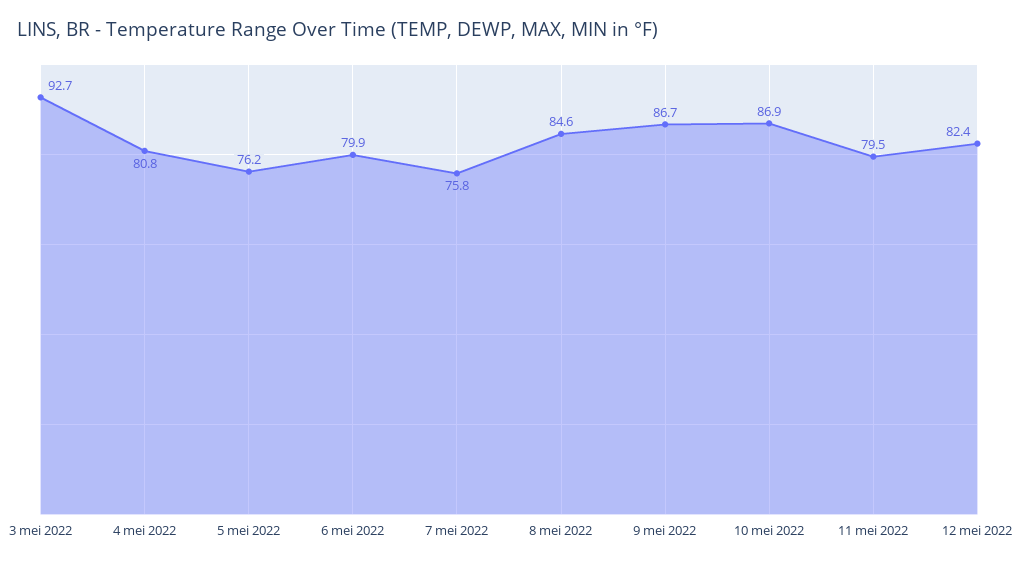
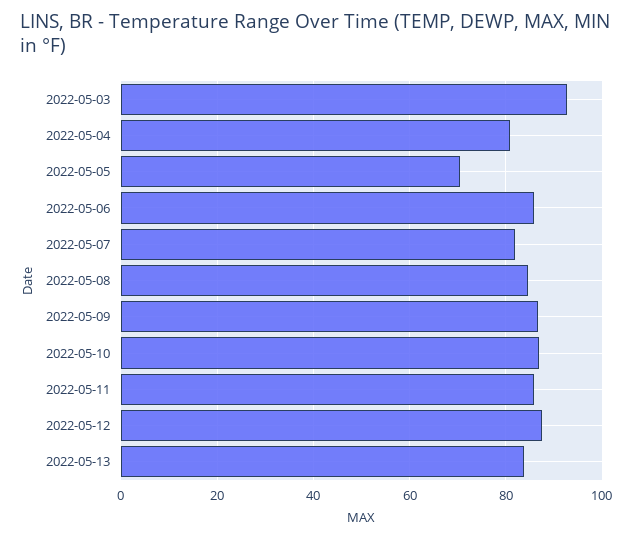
5 mei 2022: 76.2 -> 70
6 mei 2022: 79.9 -> 86
7 mei 2022: 75.8 -> 82
11 mei 2022: 79.5 -> 86
12 mei 2022: 82.4 -> 88
2022-05-13: none -> 84

